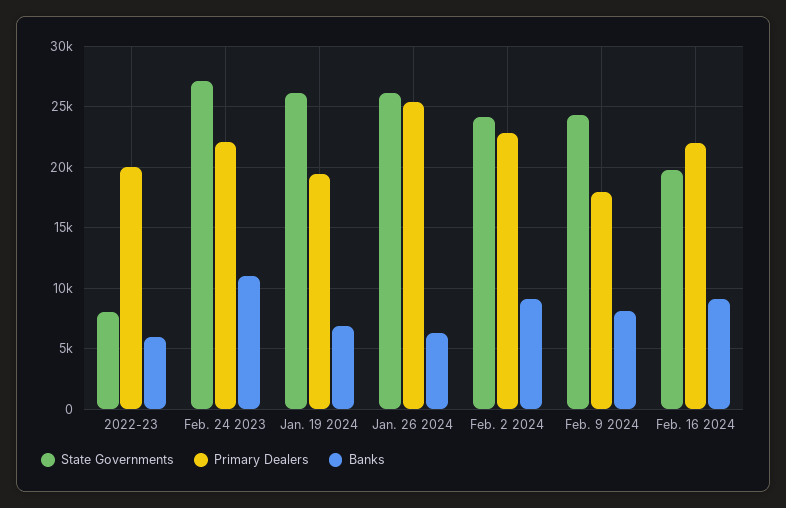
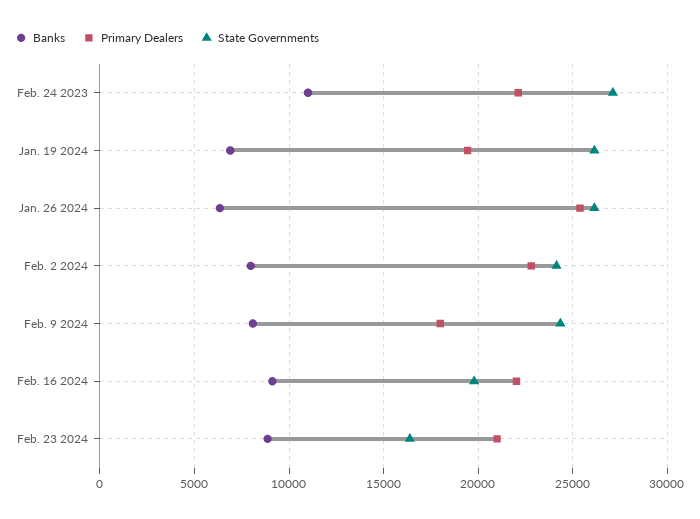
State Governments, 2022-23: 8000 -> none
Primary Dealers, 2022-23: 20000 -> none
Banks, 2022-23: 6000 -> none
Banks, Feb. 2 2024: 9000 -> 8000
Banks, Feb. 23 2024: none -> 9000
Primary Dealers, Feb. 23 2024: none -> 21000
State Governments, Feb. 23 2024: none -> 16500

